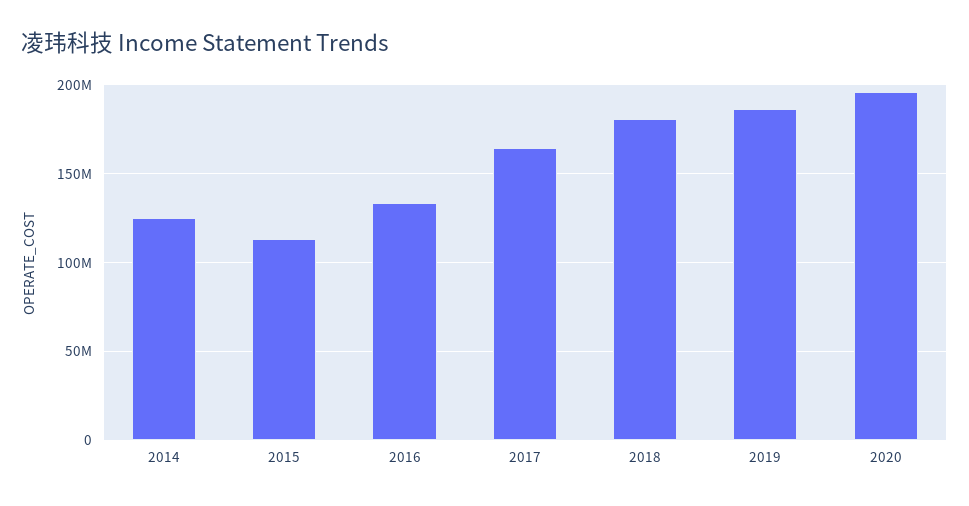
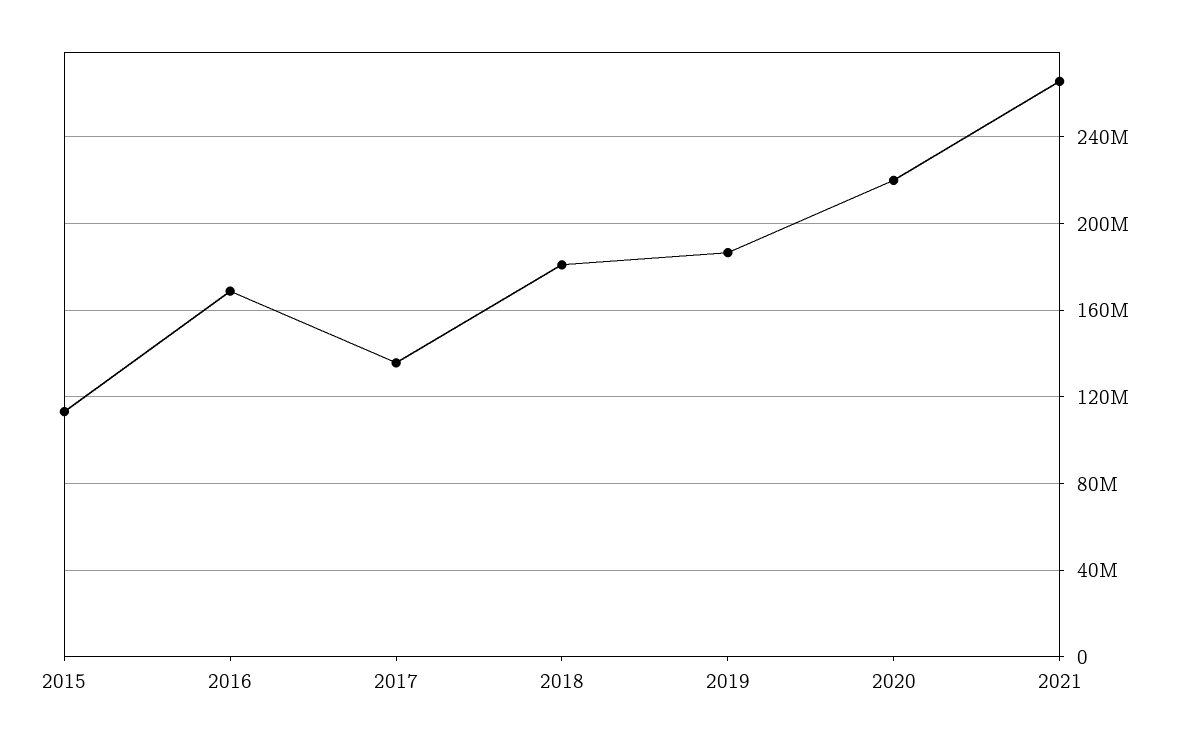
2014: 125000000 -> none
2016: 135000000 -> 170000000
2017: 165000000 -> 135000000
2020: 195000000 -> 220000000
2021: none -> 265000000

